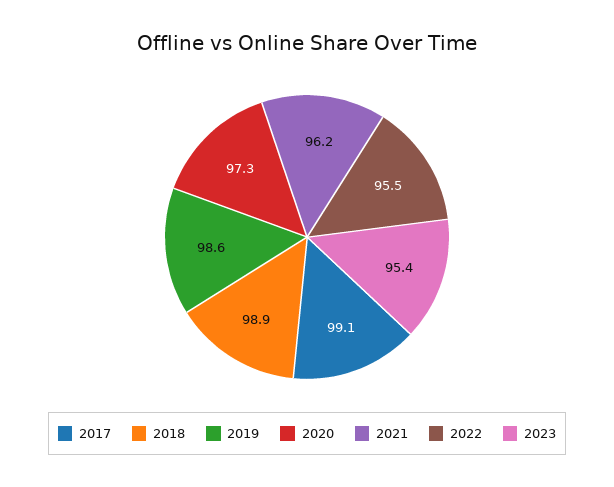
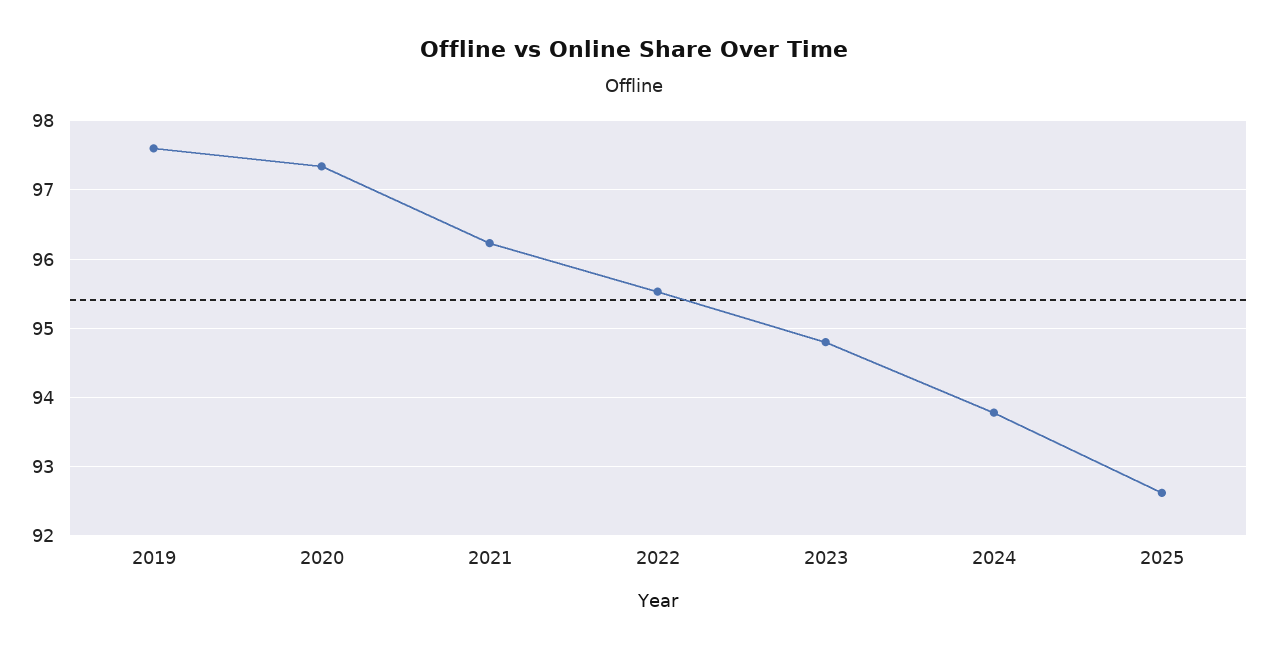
2017: 99.1 -> none
2018: 98.9 -> none
2019: 98.6 -> 97.6
2023: 95.4 -> 94.8
2024: none -> 93.8
2025: none -> 92.6

